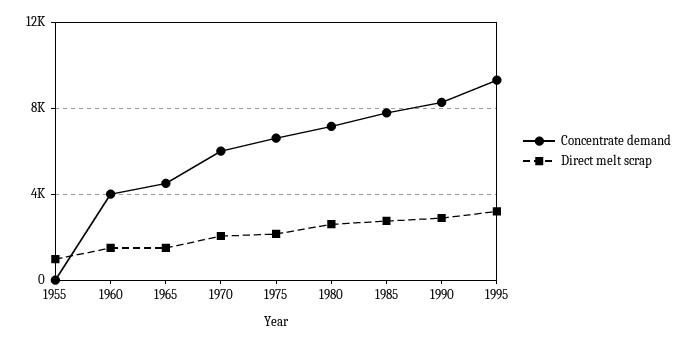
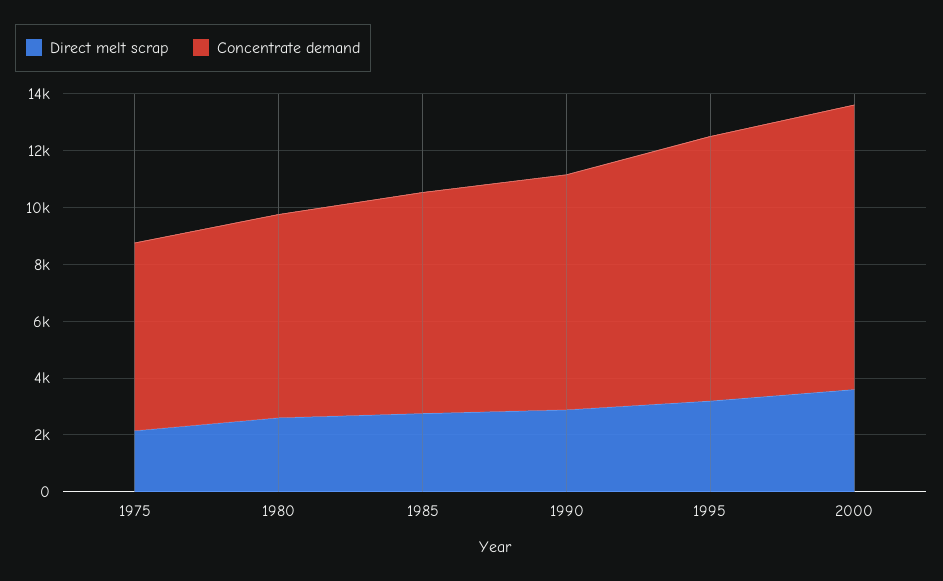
Concentrate demand, 1955: 0 -> none
Direct melt scrap, 1955: 1000 -> none
Concentrate demand, 1960: 4000 -> none
Direct melt scrap, 1960: 1500 -> none
Concentrate demand, 1965: 4500 -> none
Direct melt scrap, 1965: 1500 -> none
Concentrate demand, 1970: 6000 -> none
Direct melt scrap, 1970: 2000 -> none
Direct melt scrap, 2000: none -> 3500
Concentrate demand, 2000: none -> 10000

